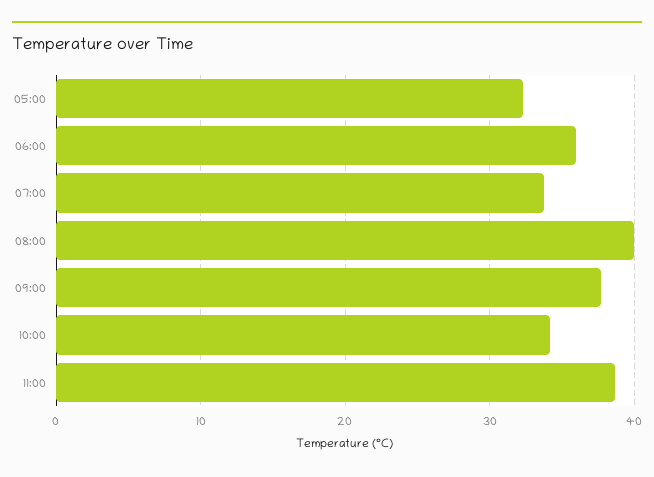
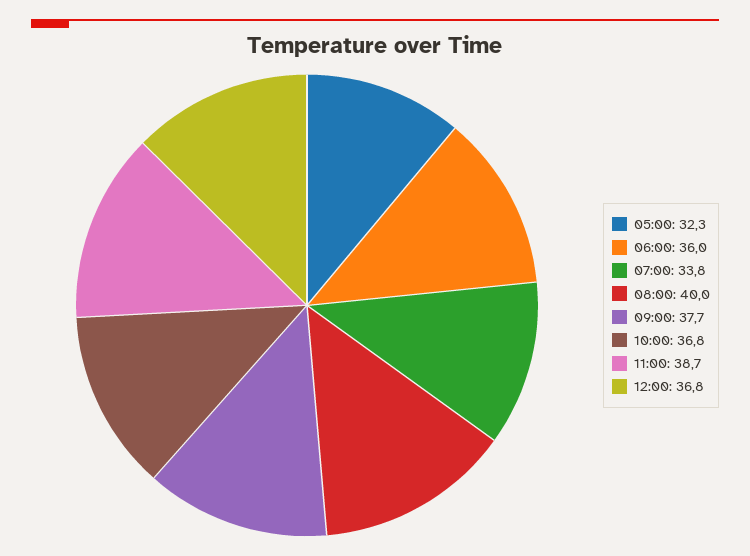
10:00: 34 -> 36.8
12:00: none -> 36.8

